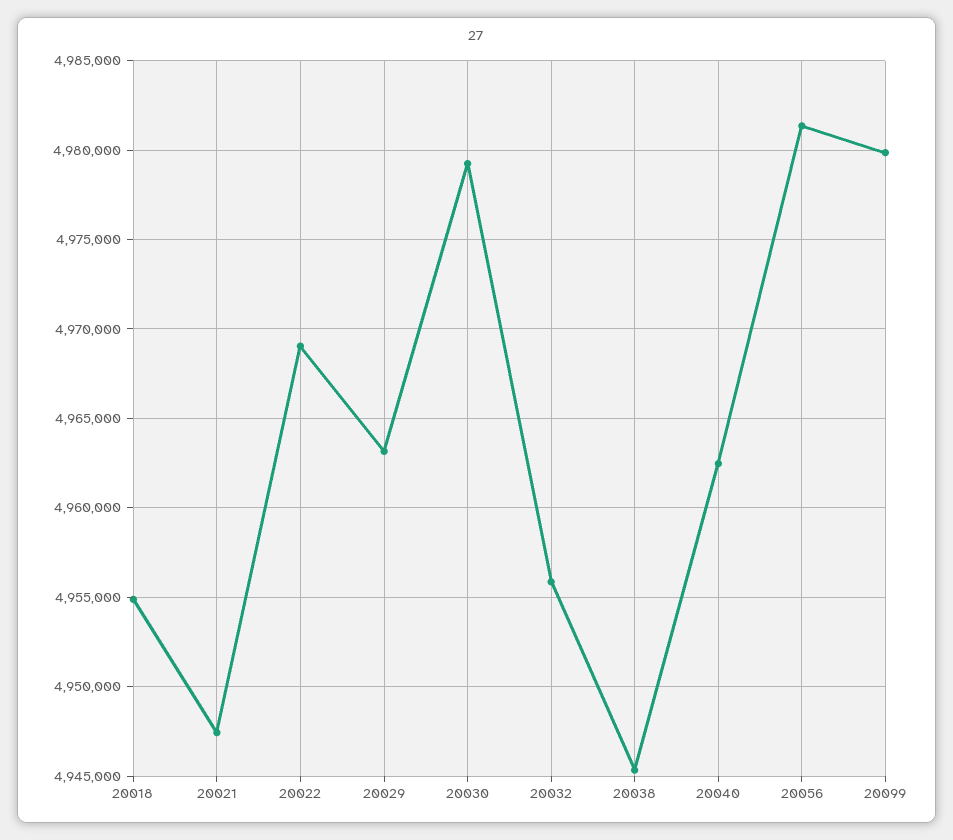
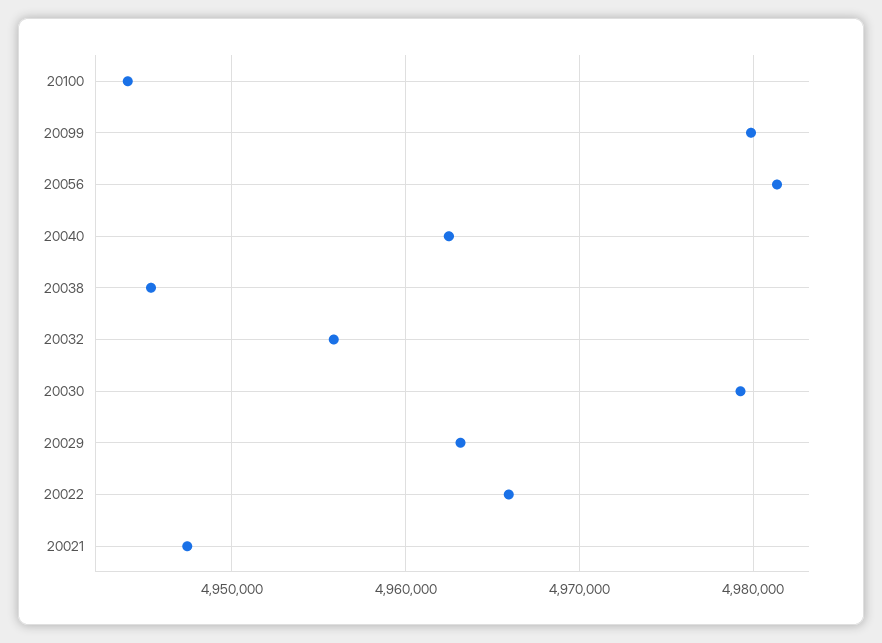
20018: 4955000 -> none
20022: 4969000 -> 4966000
20100: none -> 4944000

